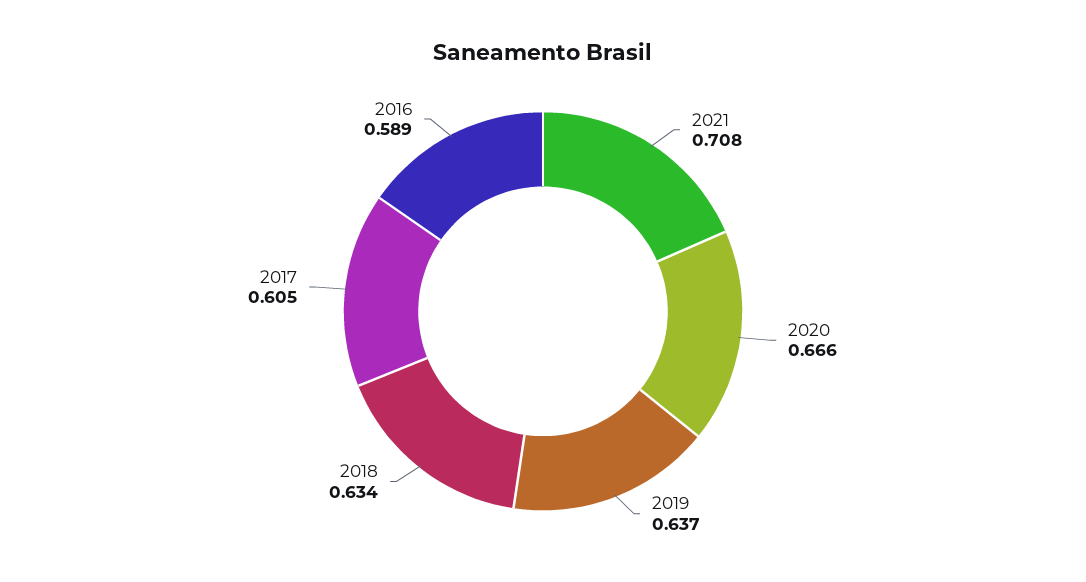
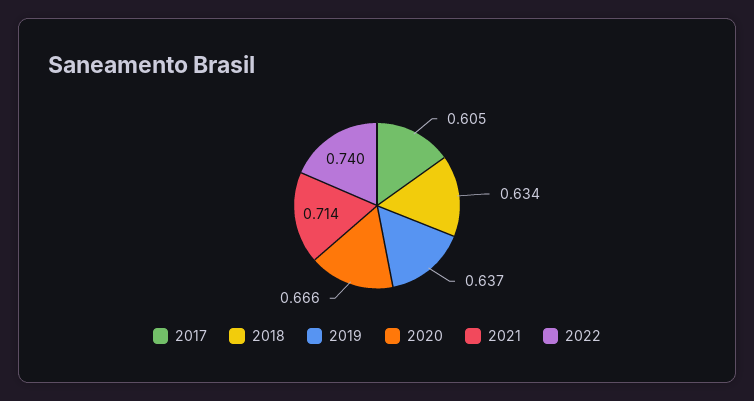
2021: 0.708 -> 0.714
2016: 0.589 -> none
2022: none -> 0.74

